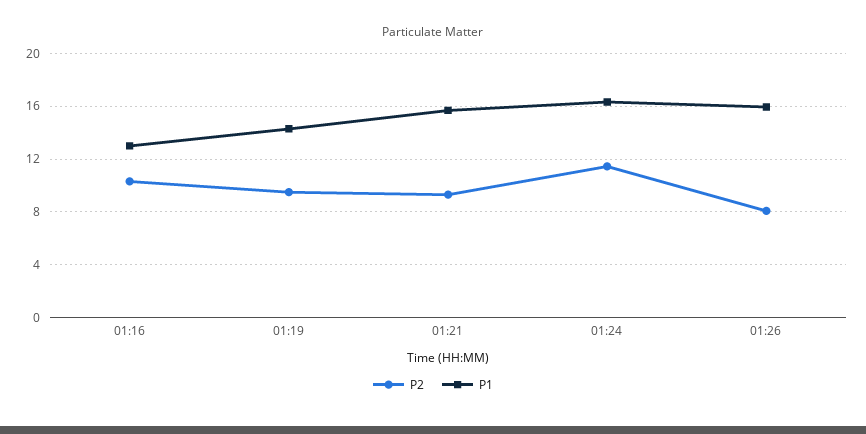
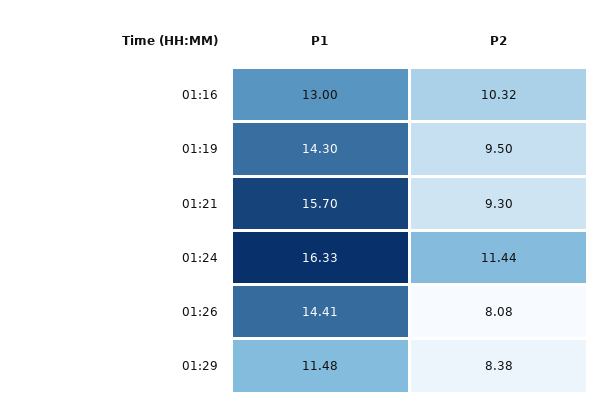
P1, 01:26: 16 -> 14.41
P1, 01:29: none -> 11.48
P2, 01:29: none -> 8.38

